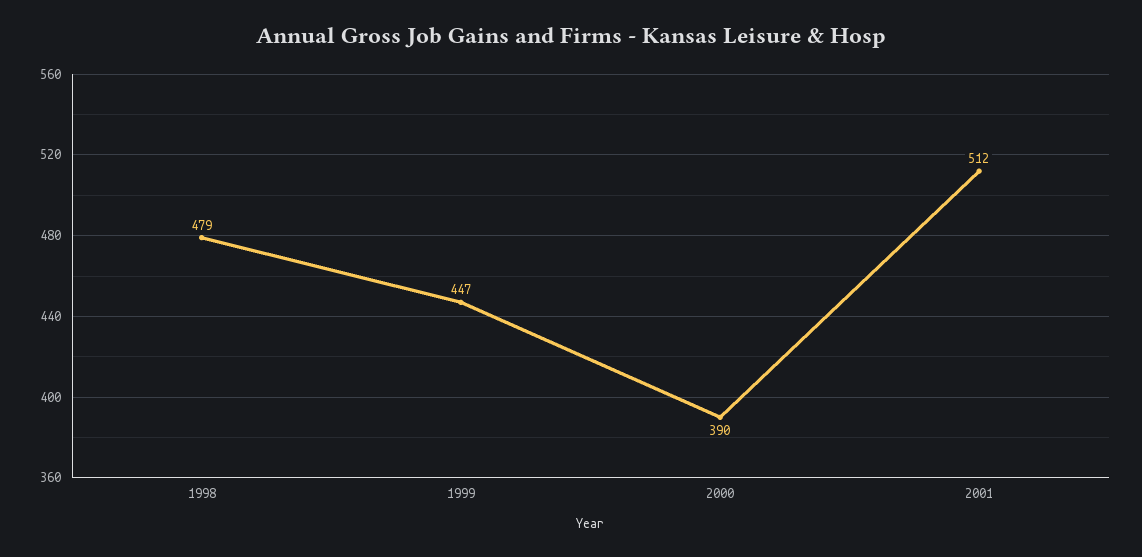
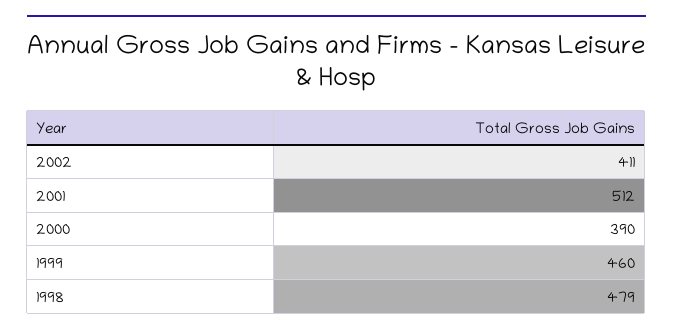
1999: 447 -> 460
2002: none -> 411

